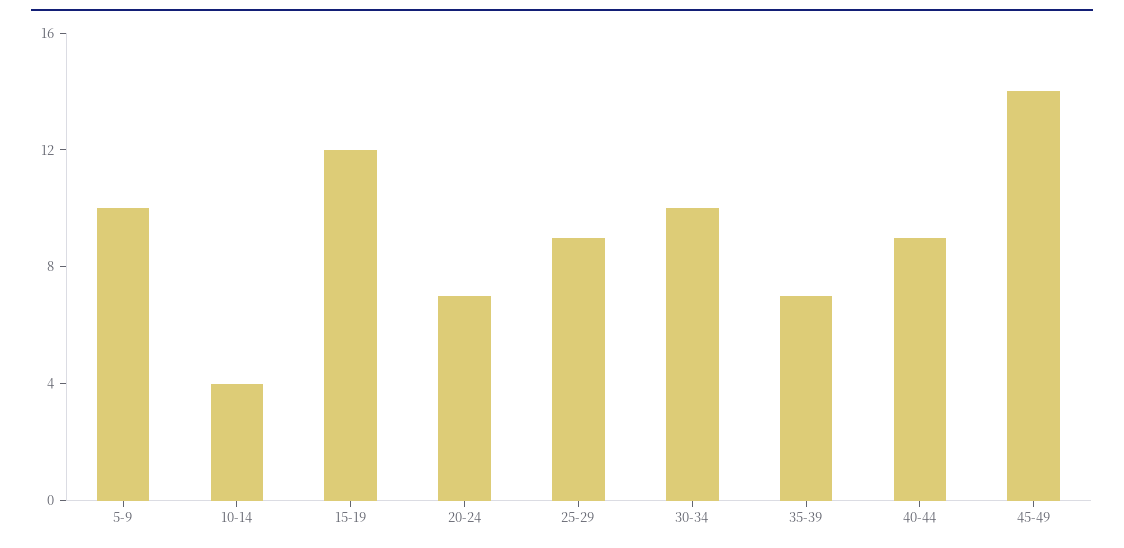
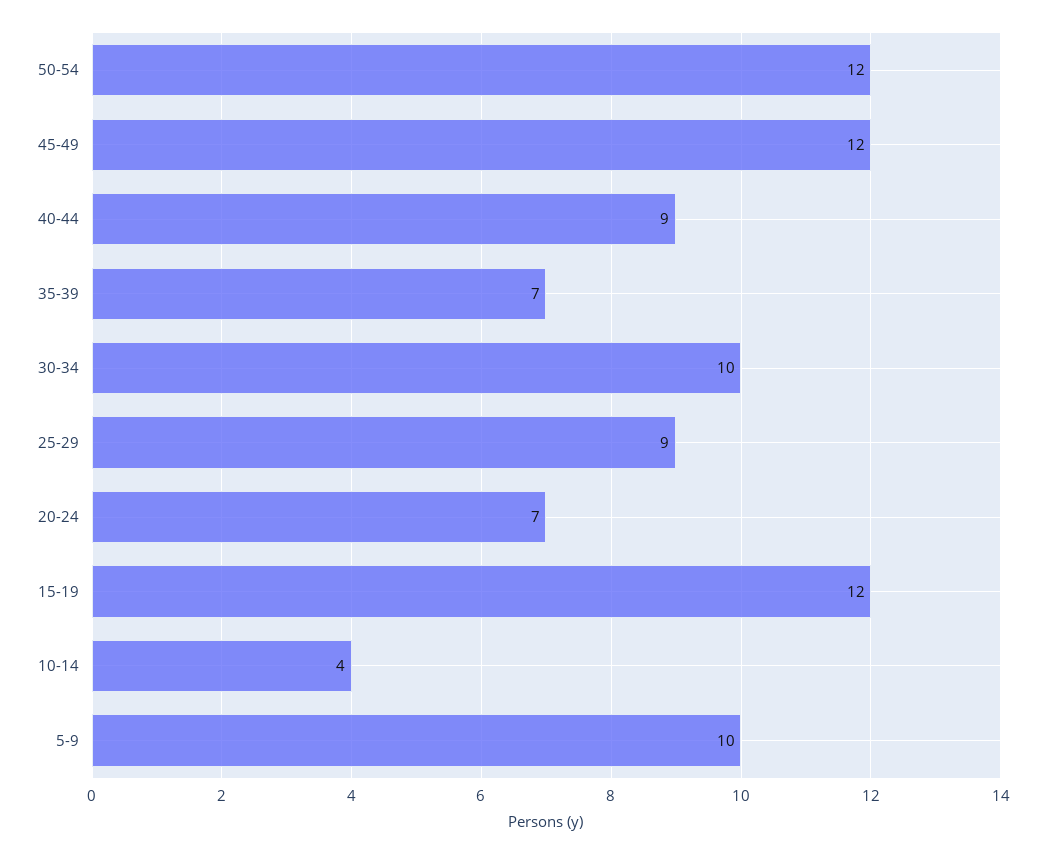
45-49: 14 -> 12
50-54: none -> 12

